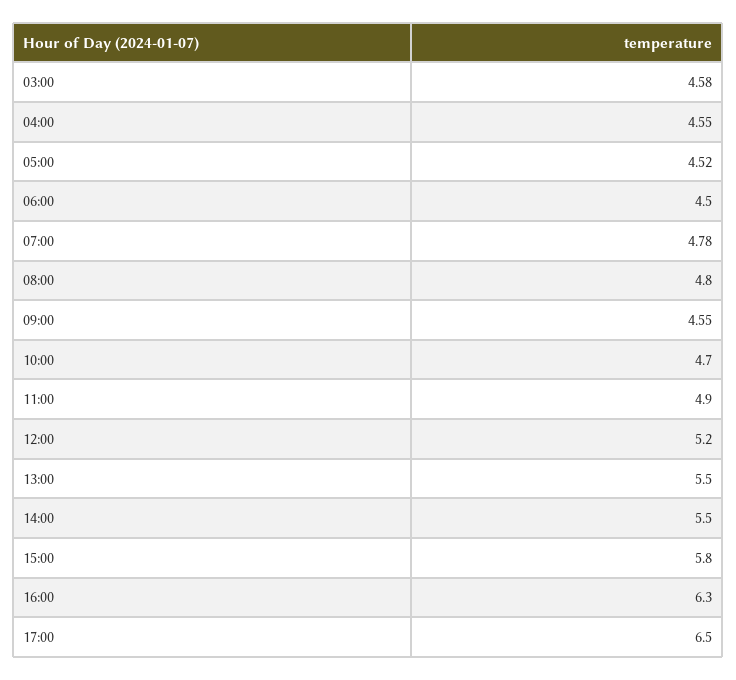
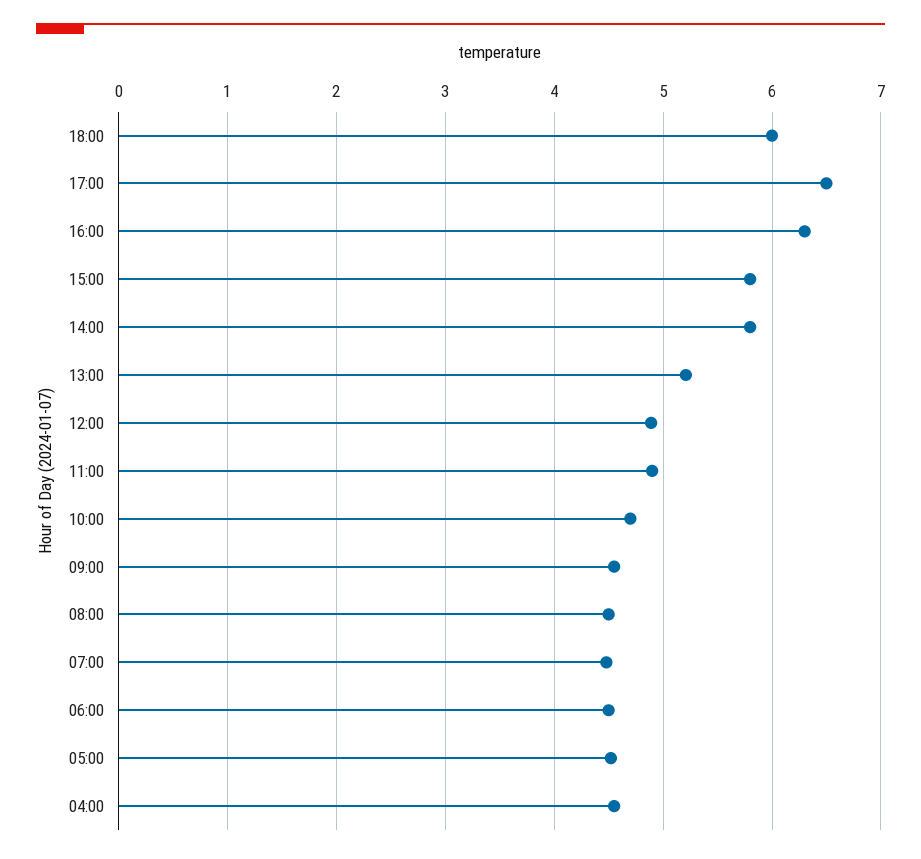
03:00: 4.58 -> none
07:00: 4.78 -> 4.5
08:00: 4.8 -> 4.5
12:00: 5.2 -> 4.9
13:00: 5.5 -> 5.2
14:00: 5.5 -> 5.8
18:00: none -> 6

